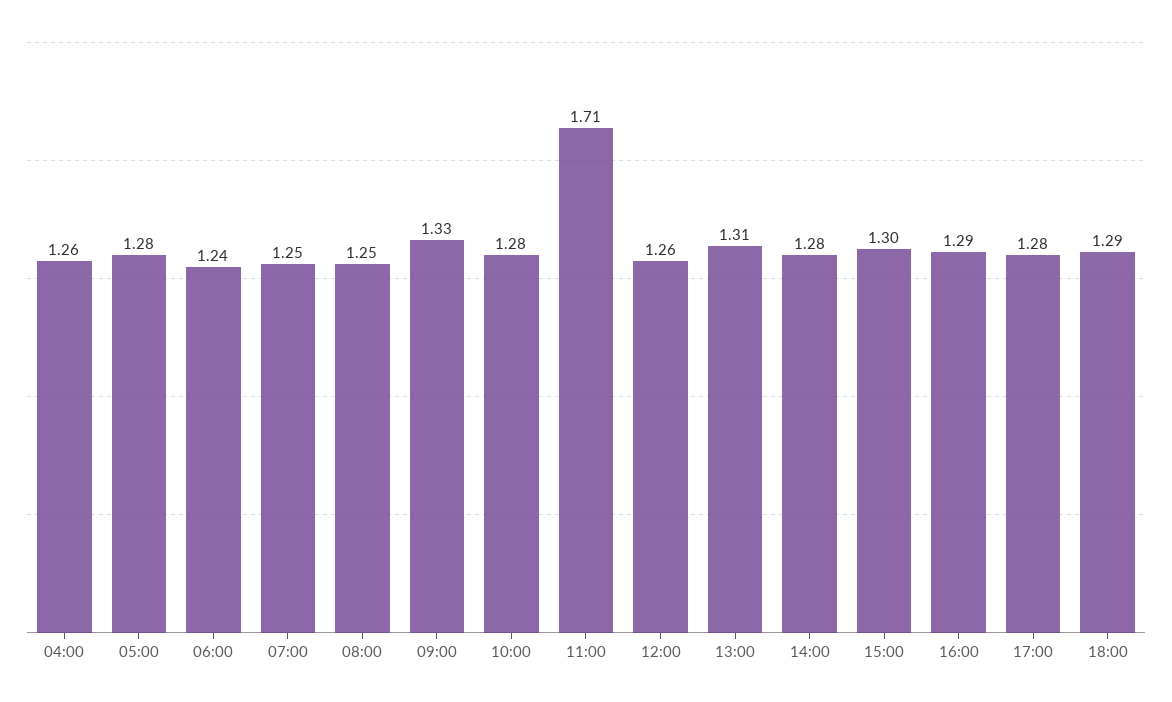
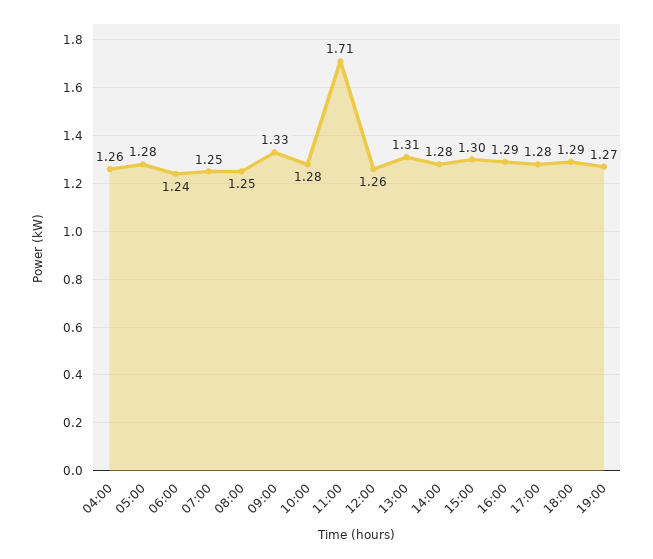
19:00: none -> 1.27

